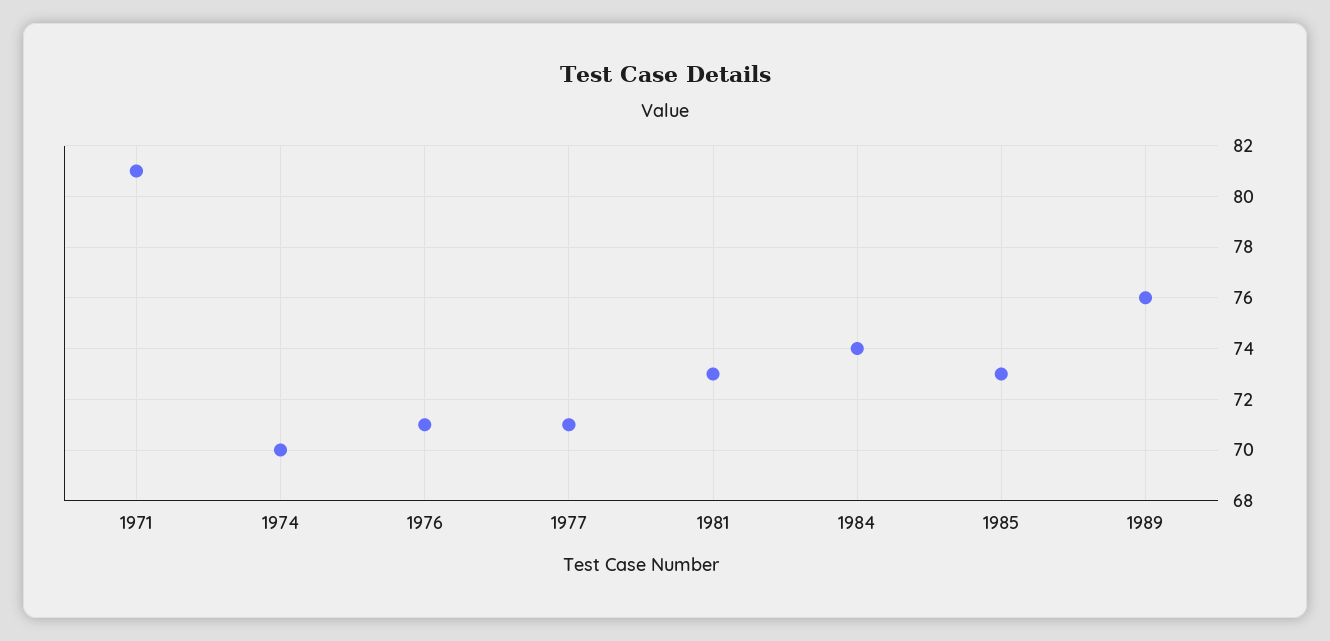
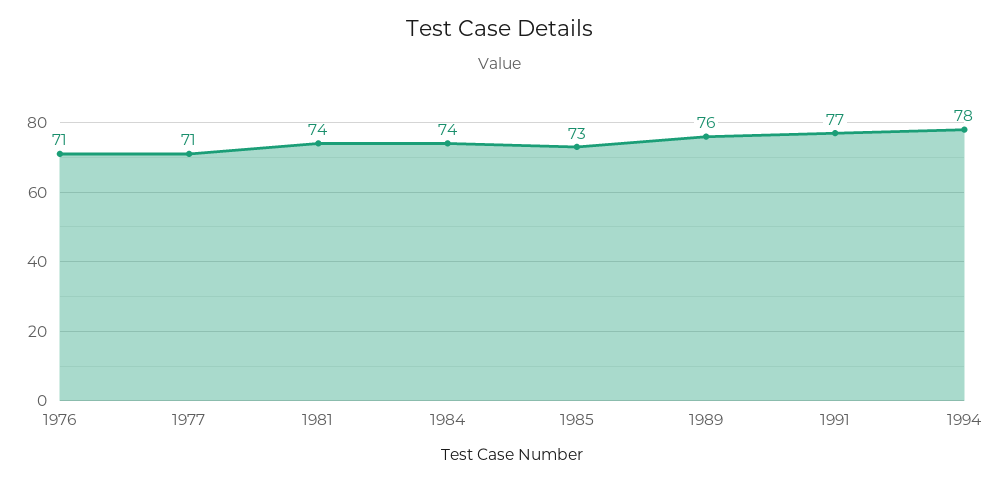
1971: 81 -> none
1974: 70 -> none
1981: 73 -> 74
1991: none -> 77
1994: none -> 78

